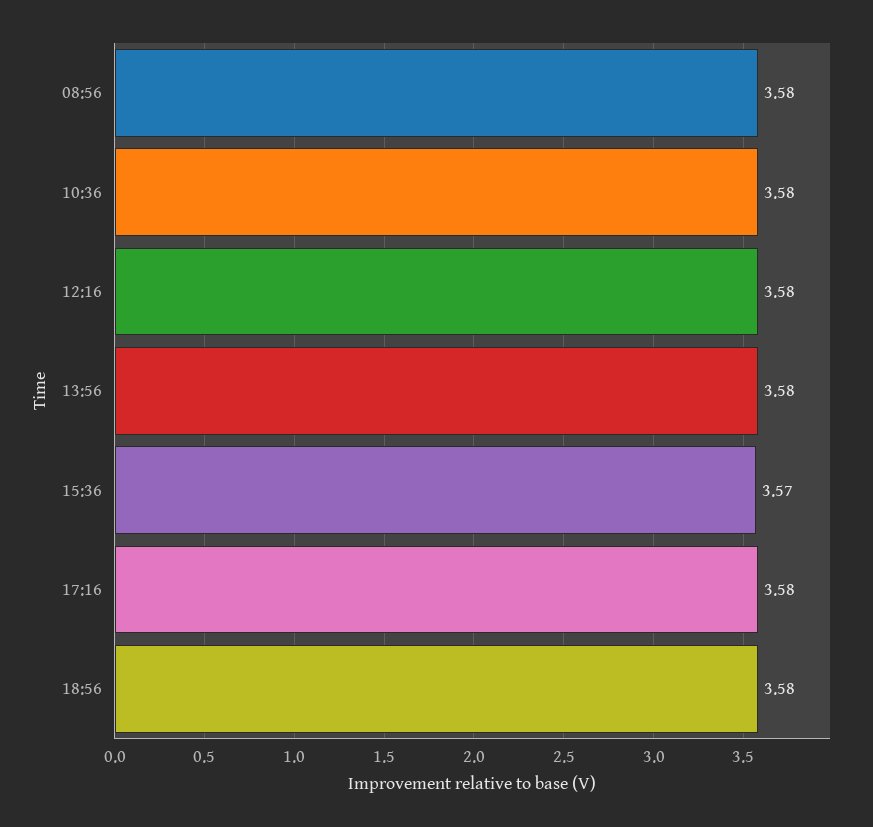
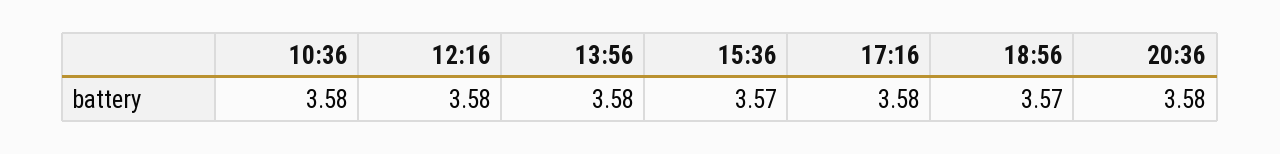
08:56: 3.58 -> none
18:56: 3.58 -> 3.57
20:36: none -> 3.58

